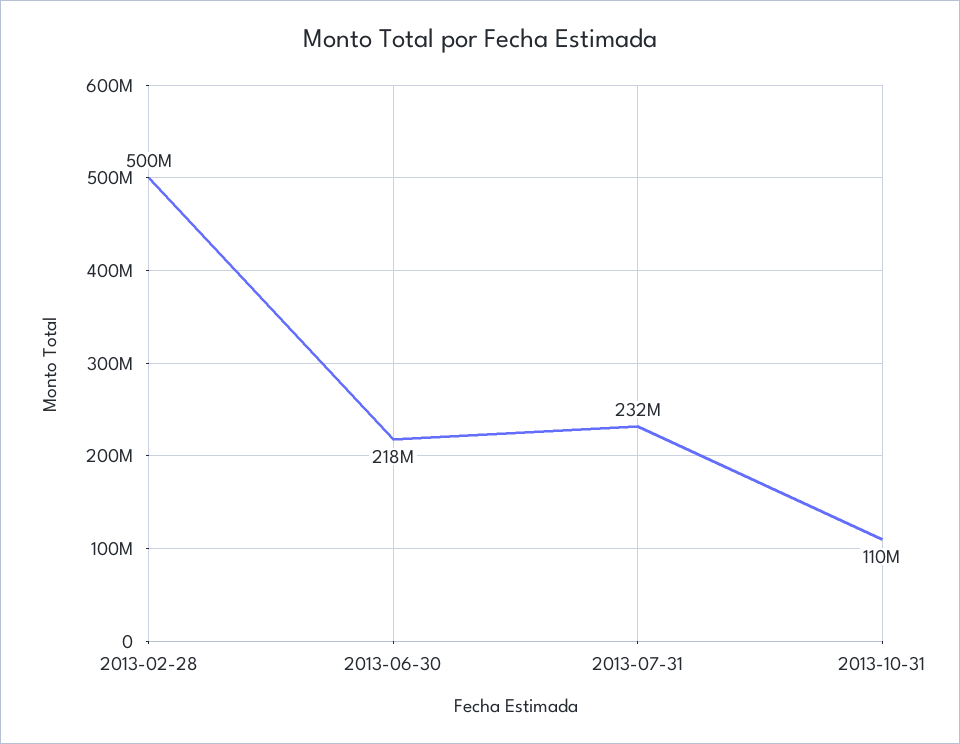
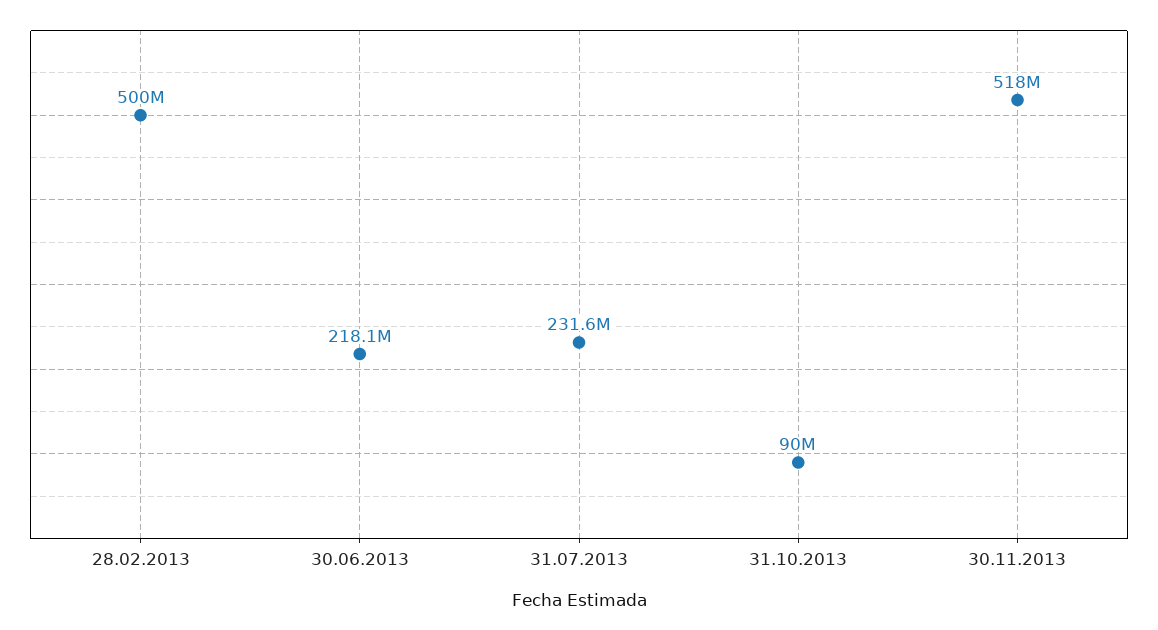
2013-10-31: 110000000 -> 90000000
30.11.2013: none -> 518000000

